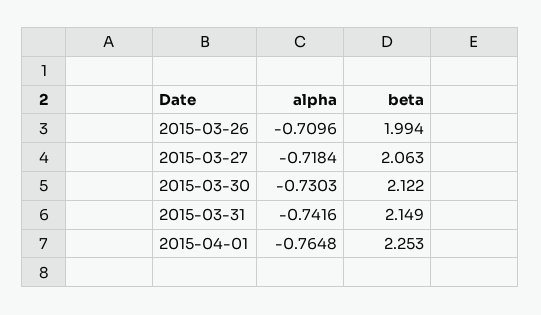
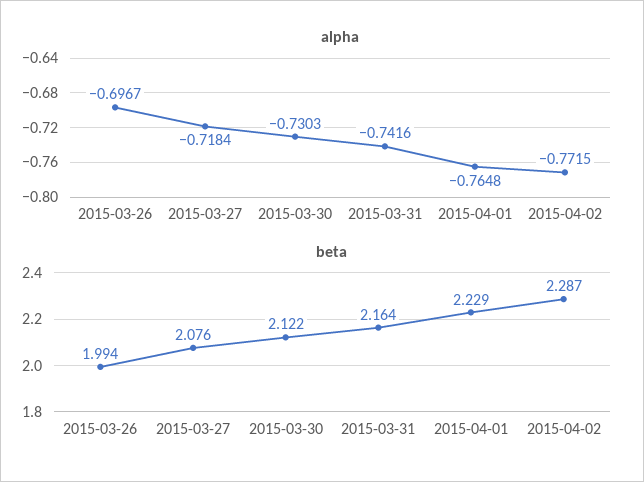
alpha, 2015-03-26: -0.7096 -> -0.6967
beta, 2015-03-27: 2.063 -> 2.076
beta, 2015-03-31: 2.149 -> 2.164
beta, 2015-04-01: 2.253 -> 2.229
alpha, 2015-04-02: none -> -0.7715
beta, 2015-04-02: none -> 2.287

